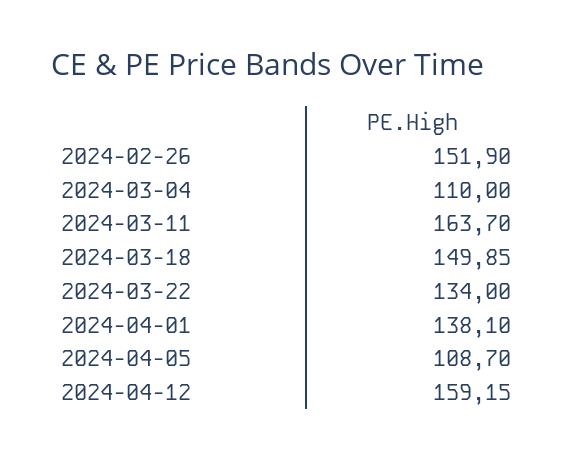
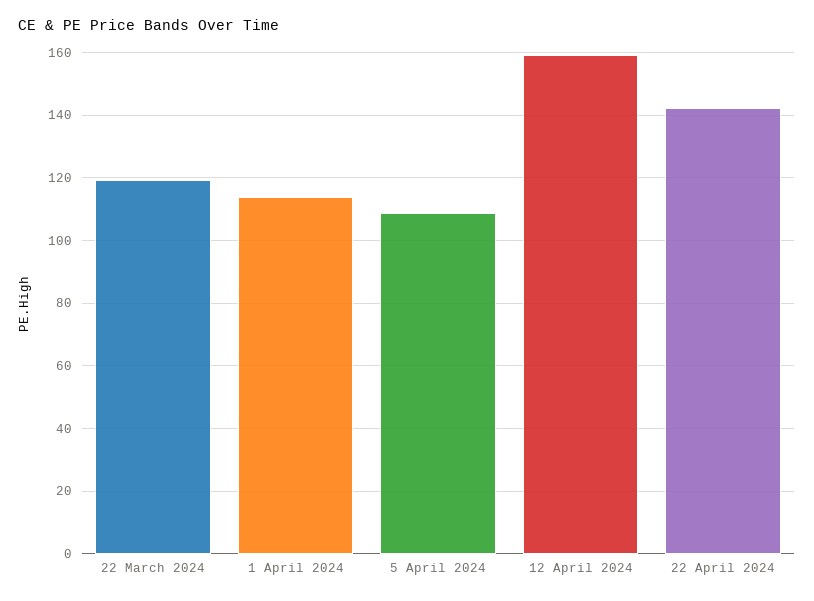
2024-02-26: 151.9 -> none
2024-03-04: 110 -> none
2024-03-11: 163.7 -> none
2024-03-18: 149.85 -> none
2024-03-22: 134 -> 120
2024-04-01: 138.1 -> 114
22 April 2024: none -> 142

